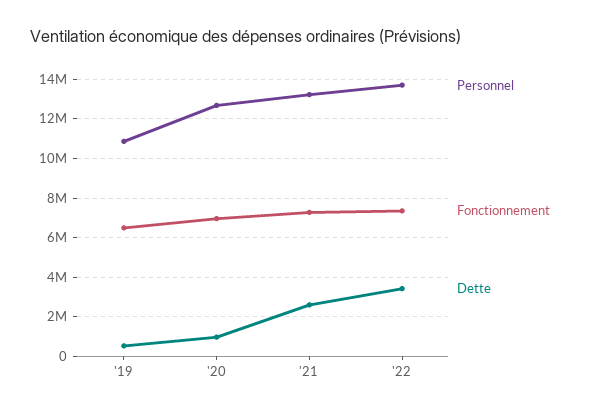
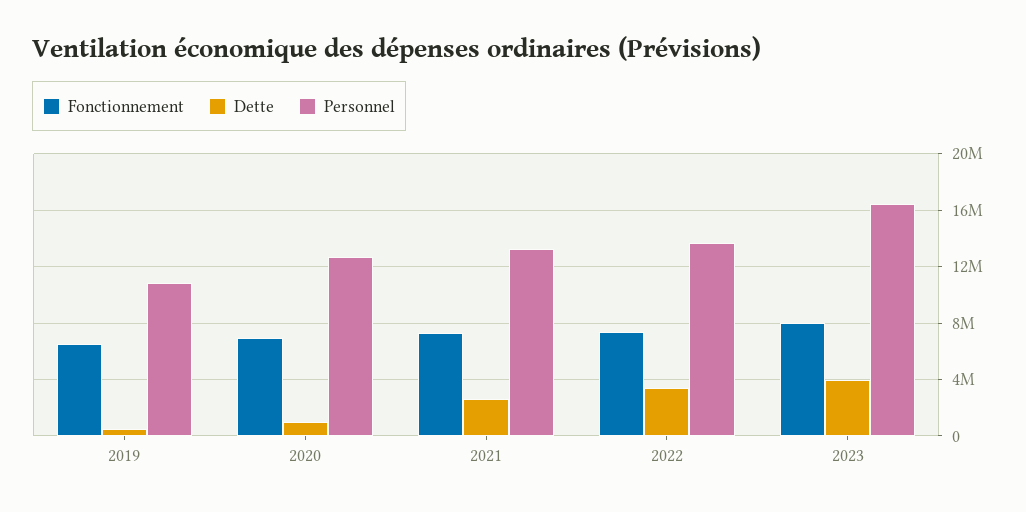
Fonctionnement, 2023: none -> 8000000
Dette, 2023: none -> 4000000
Personnel, 2023: none -> 16500000

